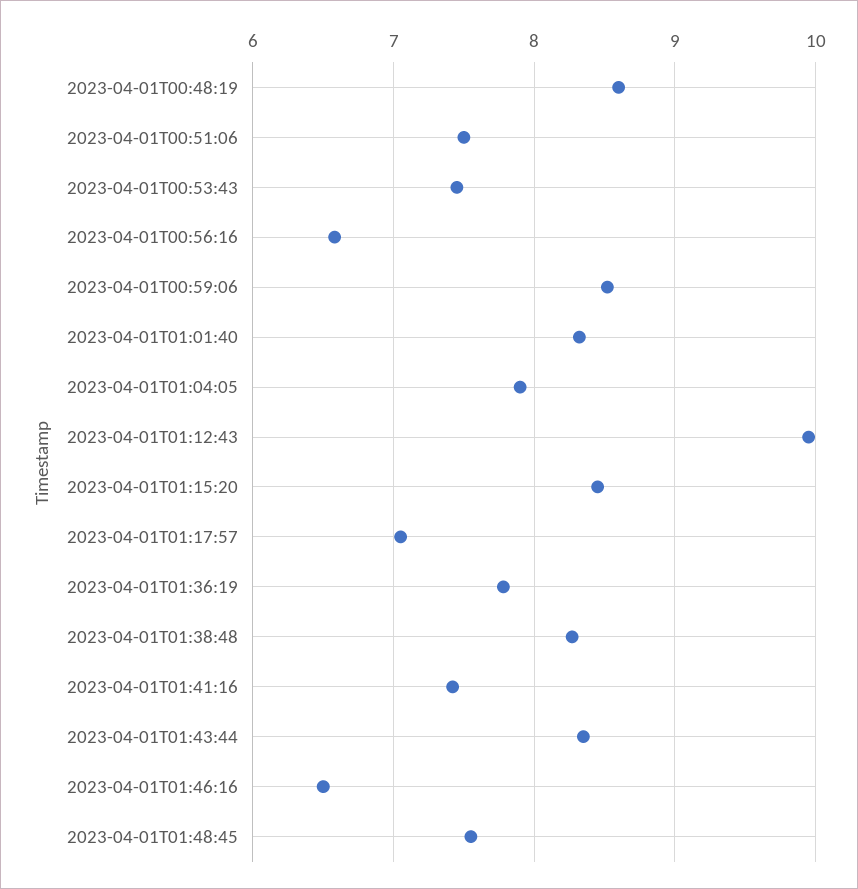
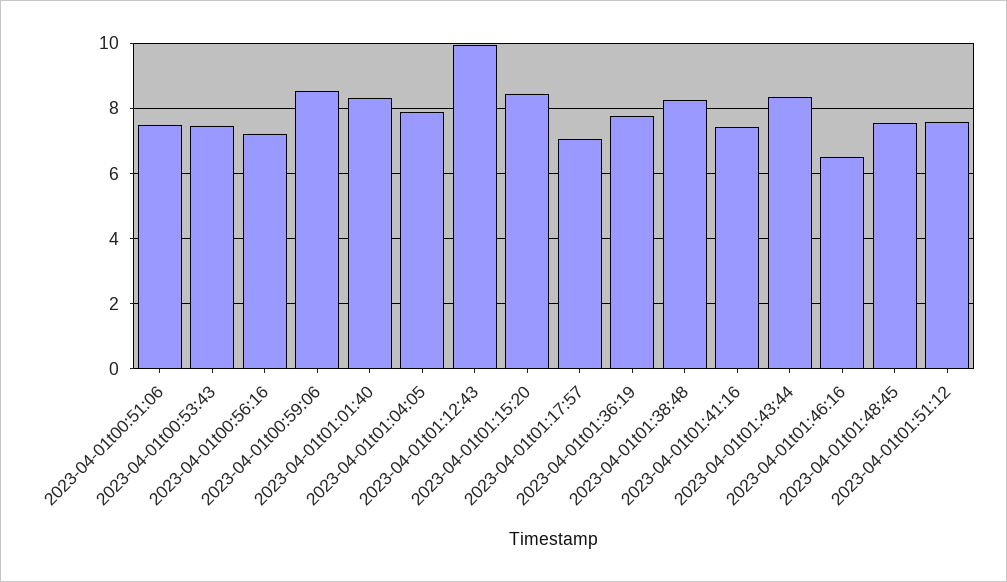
2023-04-01T00:48:19: 8.6 -> none
2023-04-01T00:56:16: 6.6 -> 7.2
2023-04-01t01:51:12: none -> 7.6

